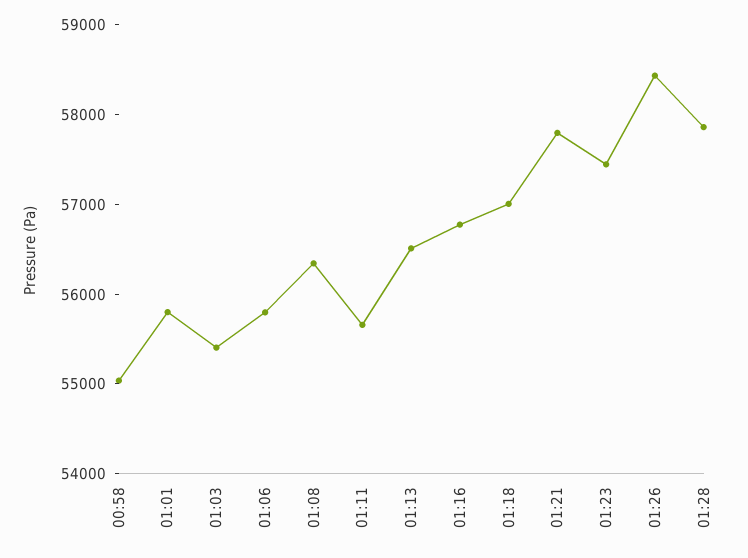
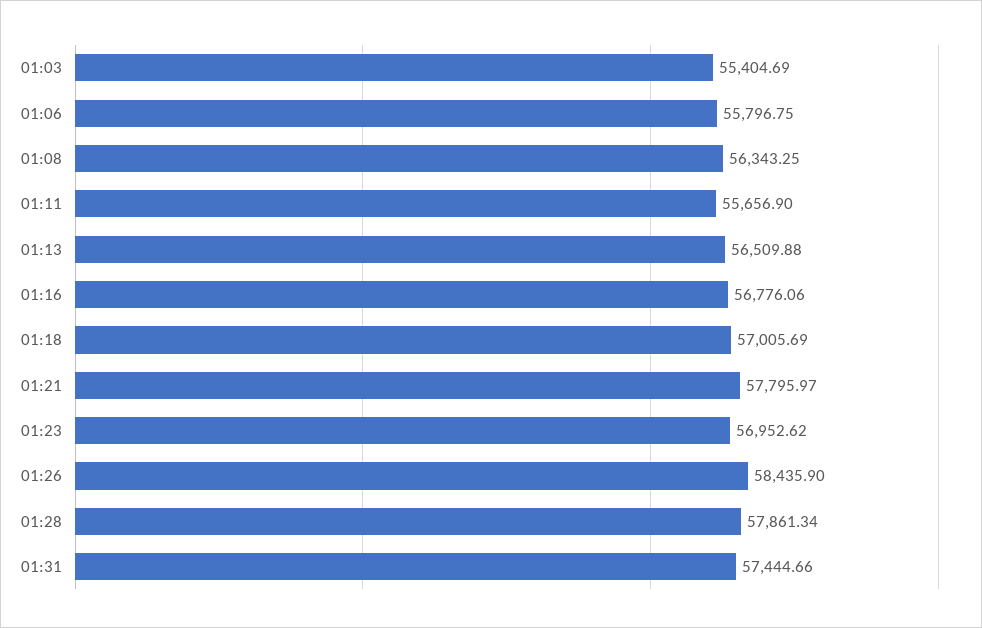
00:58: 55000 -> none
01:01: 55800 -> none
01:23: 57400 -> 56952.62
01:31: none -> 57444.66

